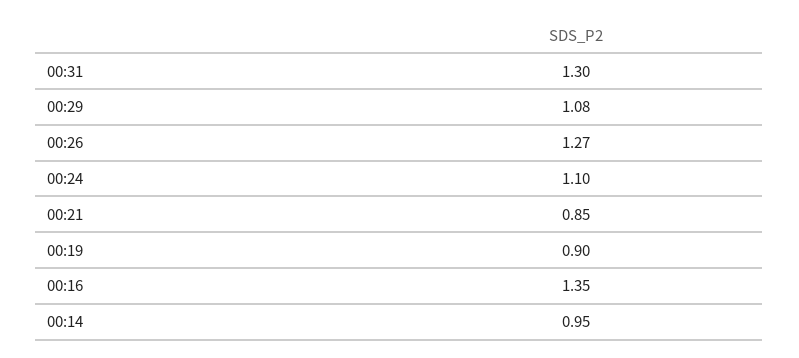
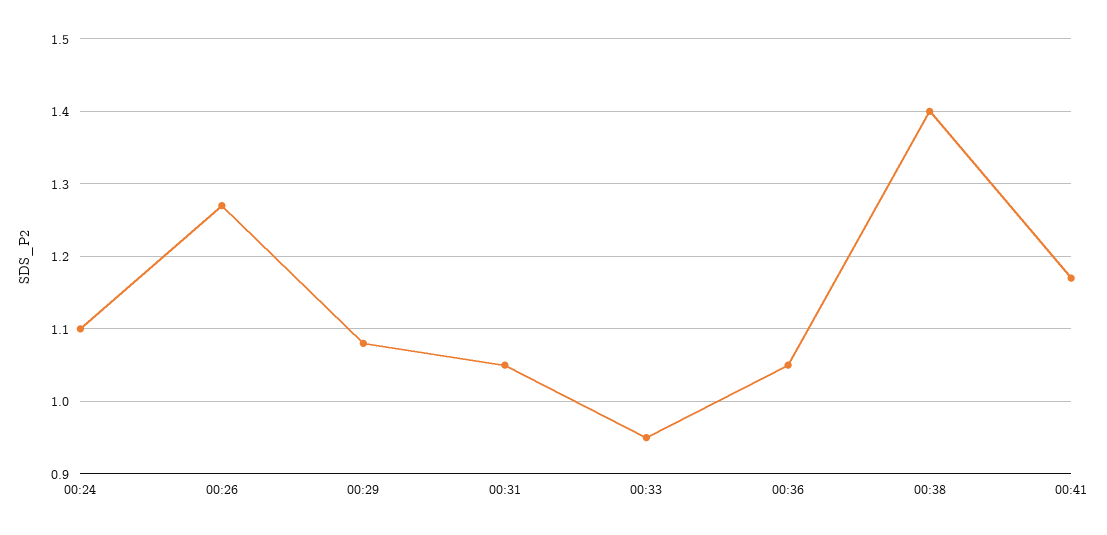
00:31: 1.3 -> 1.05
00:21: 0.85 -> none
00:19: 0.9 -> none
00:16: 1.35 -> none
00:14: 0.95 -> none
00:33: none -> 0.95
00:36: none -> 1.05
00:38: none -> 1.4
00:41: none -> 1.17

